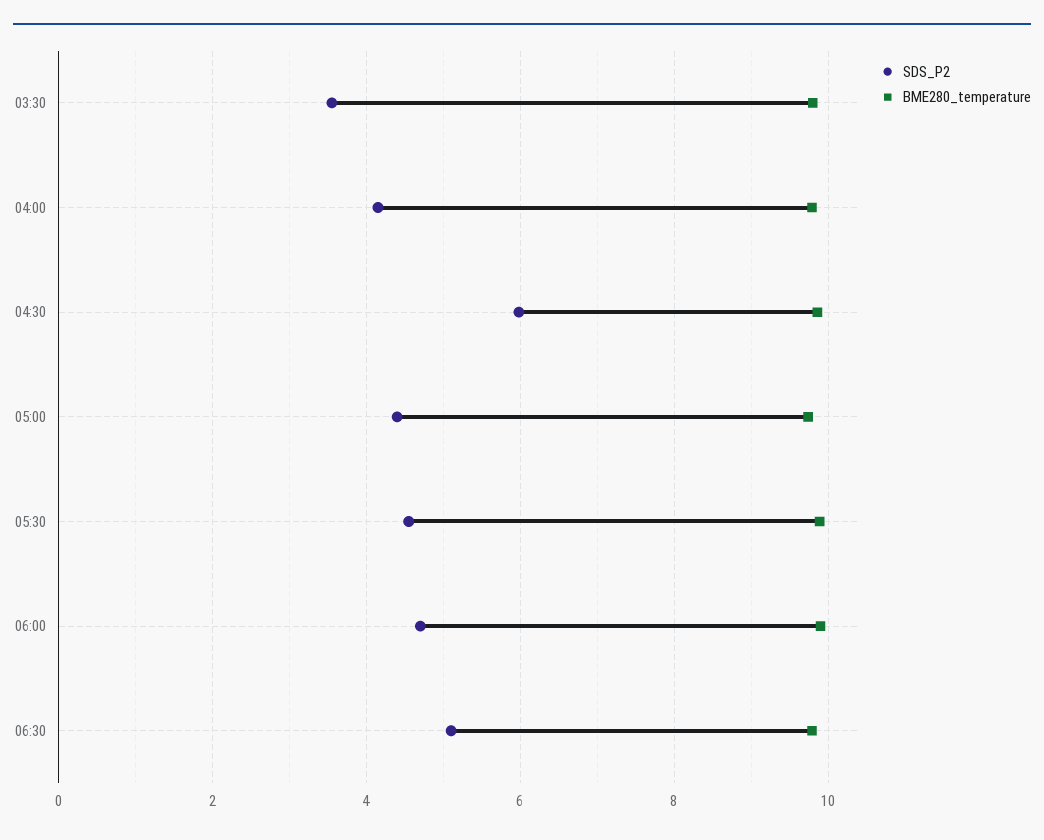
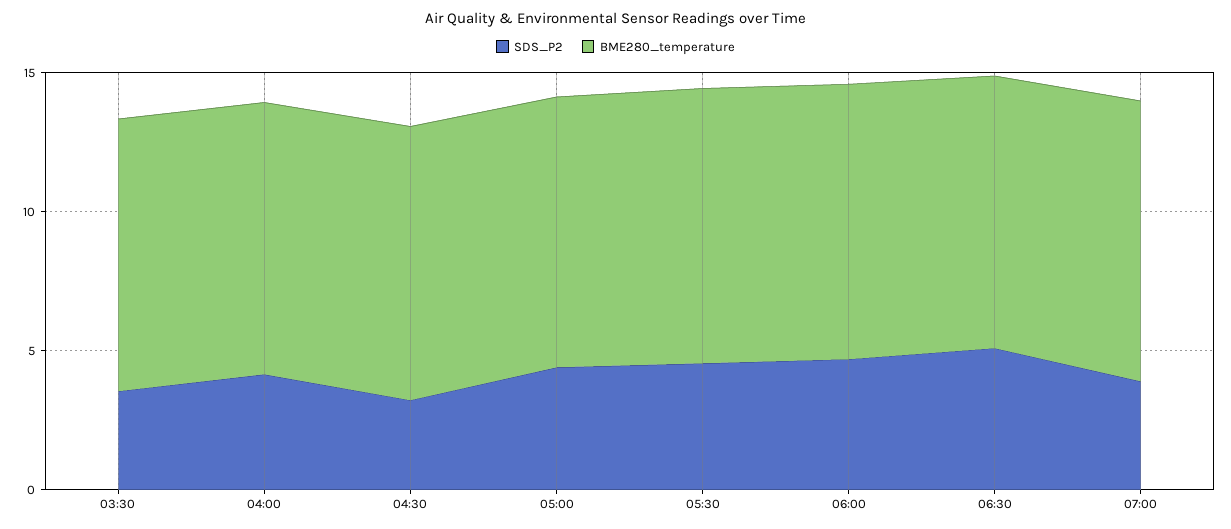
SDS_P2, 04:30: 6 -> 3
SDS_P2, 07:00: none -> 4
BME280_temperature, 07:00: none -> 10

